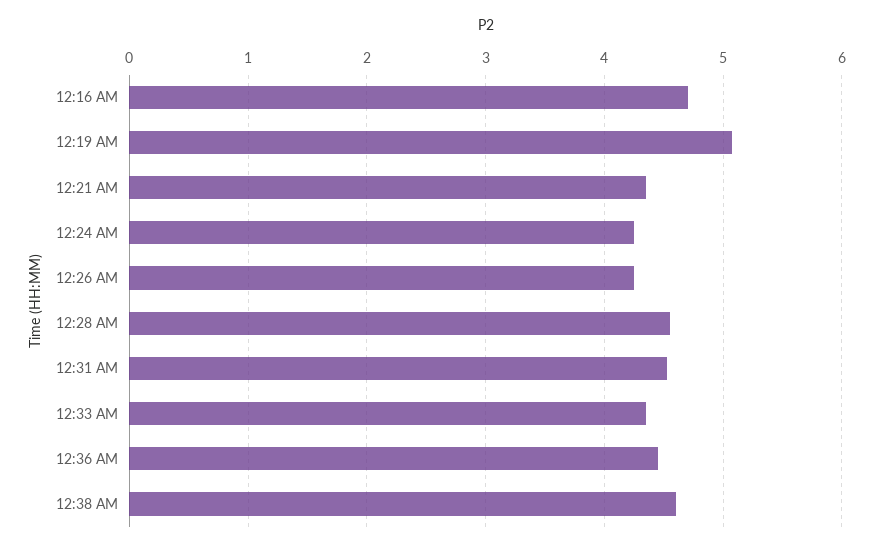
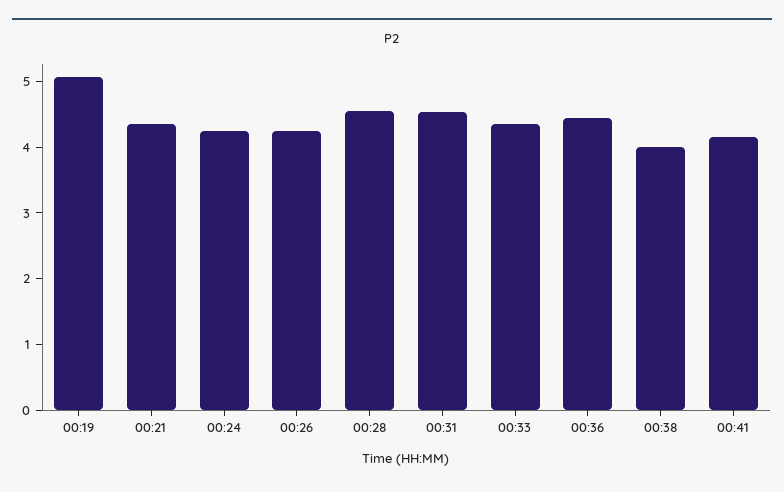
12:16 AM: 4.7 -> none
12:38 AM: 4.6 -> 4
00:41: none -> 4.2

